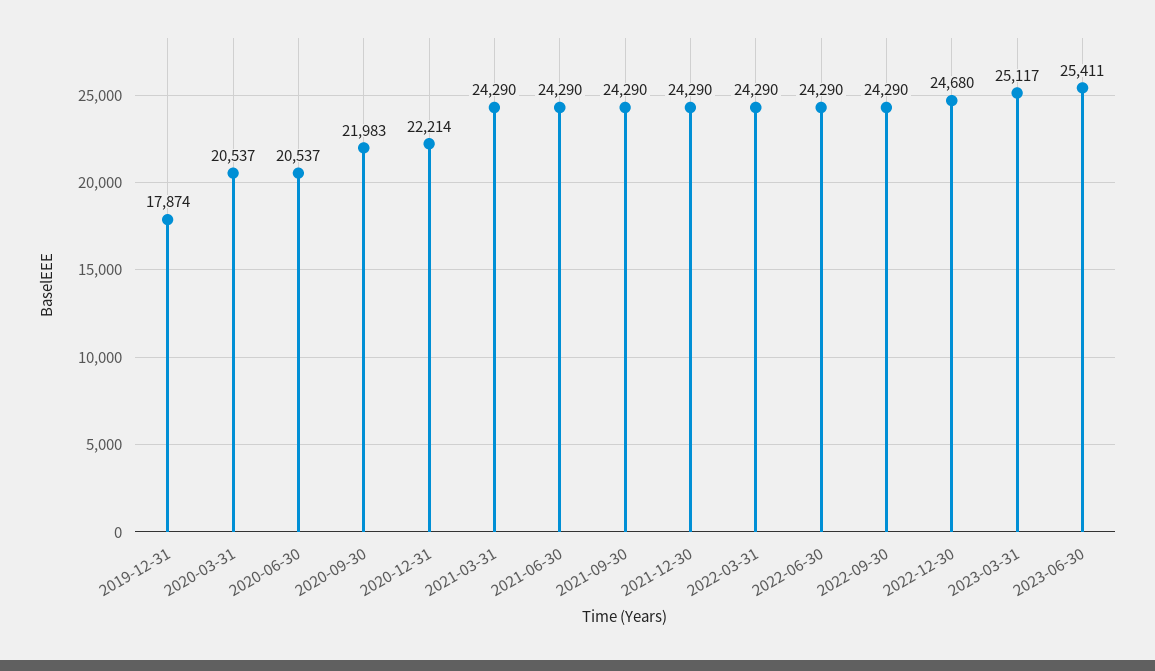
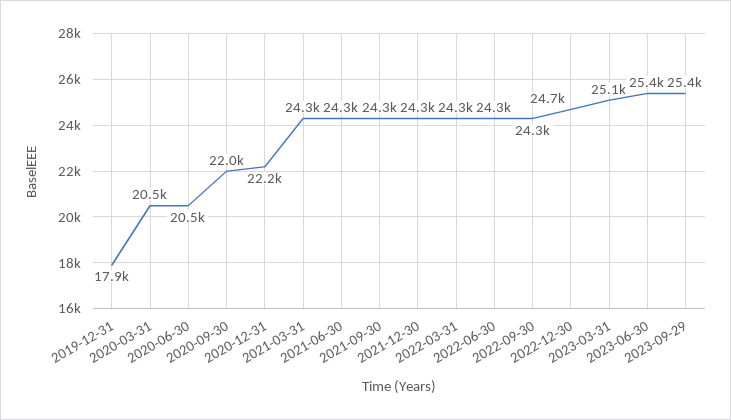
2023-09-29: none -> 25400

